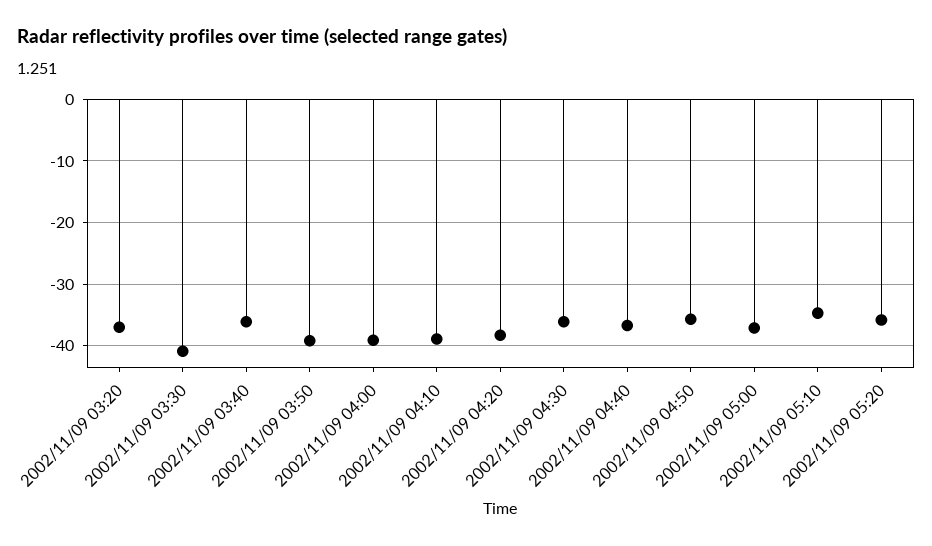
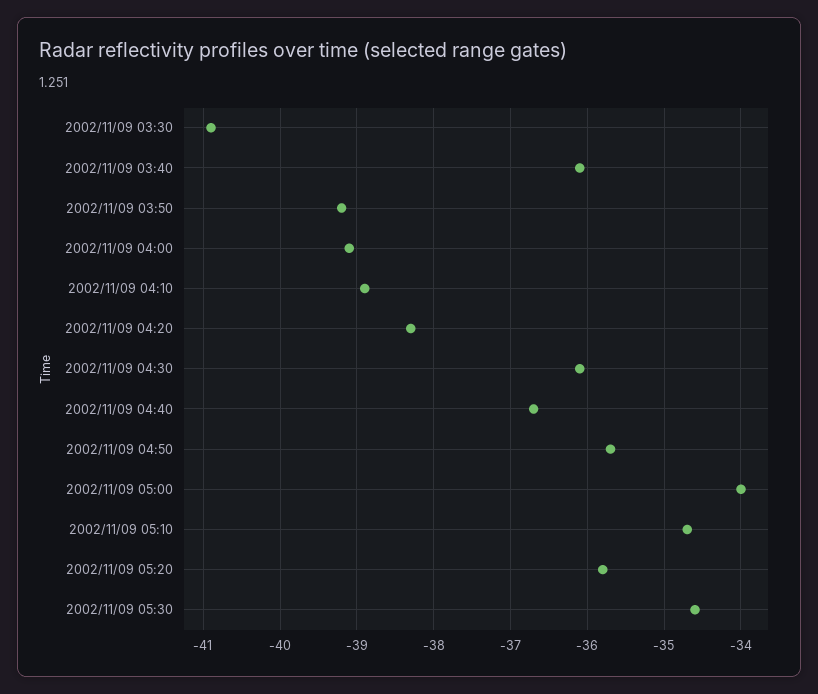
2002/11/09 03:20: -37 -> none
2002/11/09 05:00: -37 -> -34
2002/11/09 05:30: none -> -34.6

